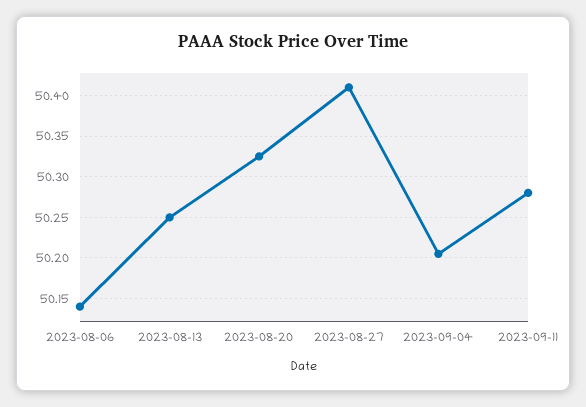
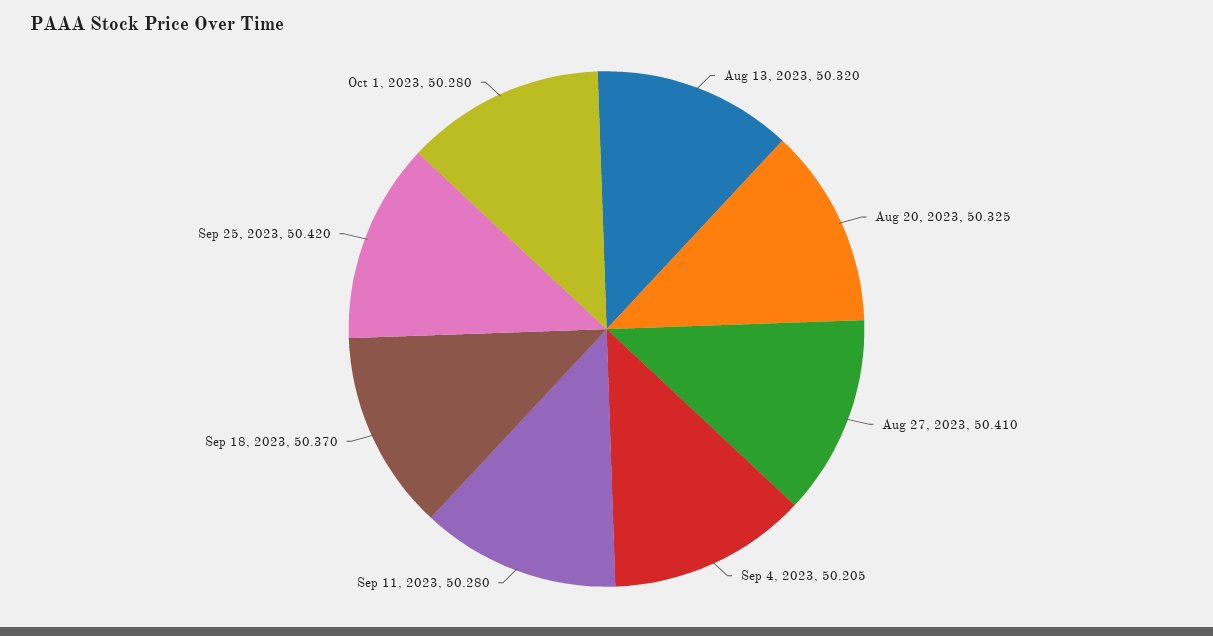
2023-08-06: 50.14 -> none
2023-08-13: 50.25 -> 50.32
Sep 18, 2023: none -> 50.37
Sep 25, 2023: none -> 50.42
Oct 1, 2023: none -> 50.28

